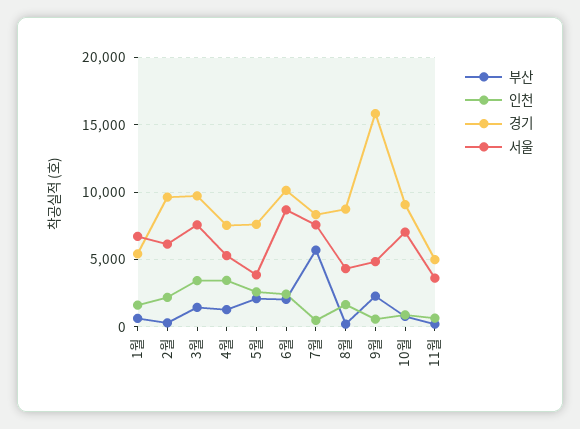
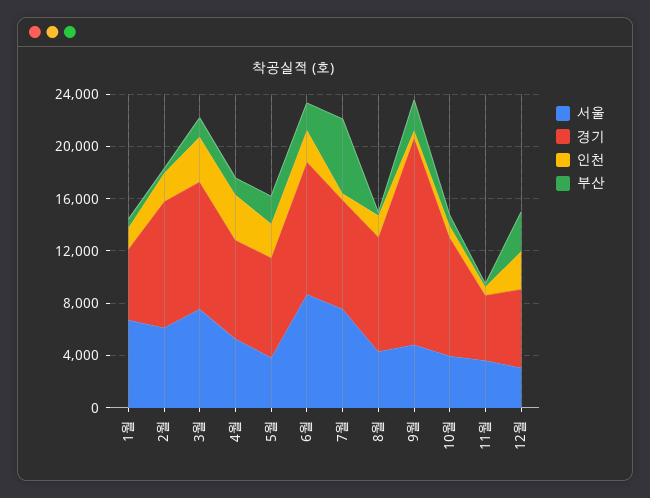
서울, 10월: 7000 -> 4000
서울, 12월: none -> 3000
경기, 12월: none -> 6000
인천, 12월: none -> 3000
부산, 12월: none -> 3000

